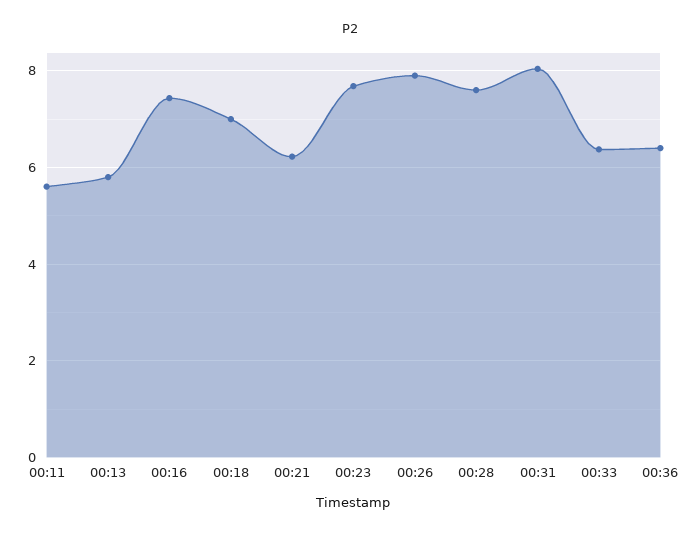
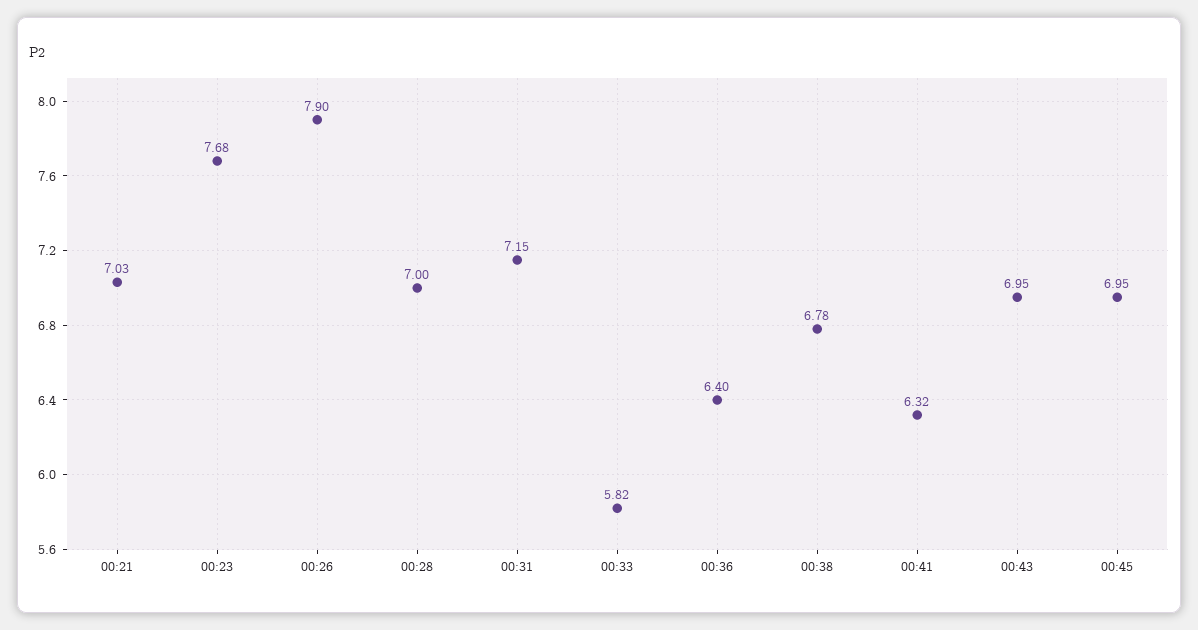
00:11: 5.6 -> none
00:13: 5.8 -> none
00:16: 7.4 -> none
00:18: 7 -> none
00:21: 6.2 -> 7.03
00:28: 7.6 -> 7
00:31: 8 -> 7.15
00:33: 6.4 -> 5.82
00:38: none -> 6.78
00:41: none -> 6.32
00:43: none -> 6.95
00:45: none -> 6.95

